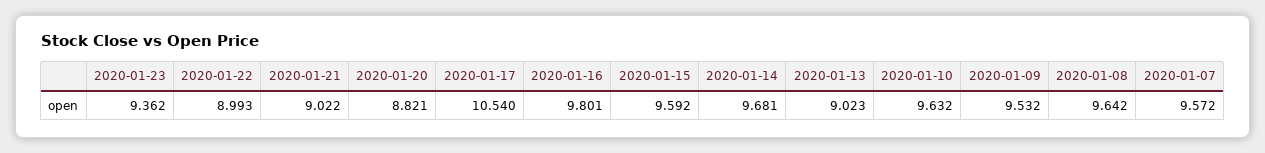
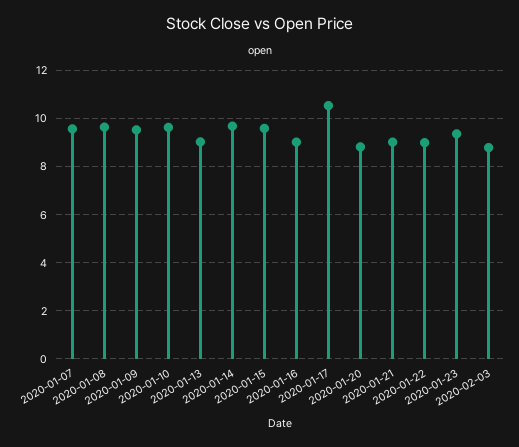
2020-01-16: 9.801 -> 9
2020-02-03: none -> 8.75

